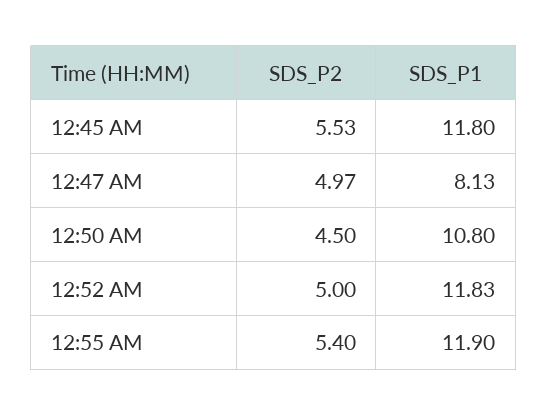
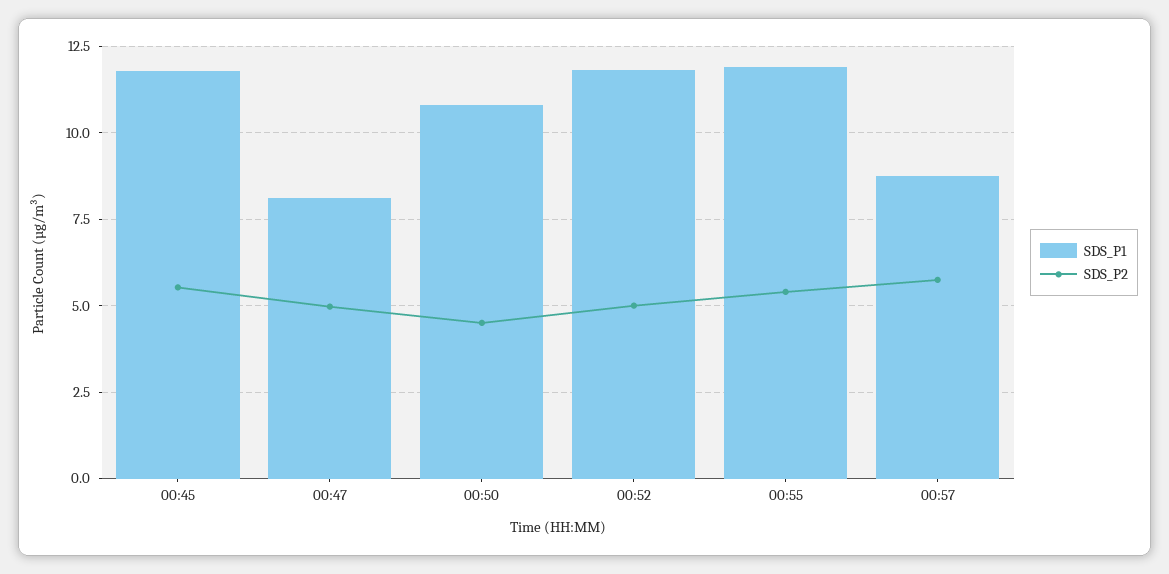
SDS_P1, 00:57: none -> 8.75
SDS_P2, 00:57: none -> 5.75

